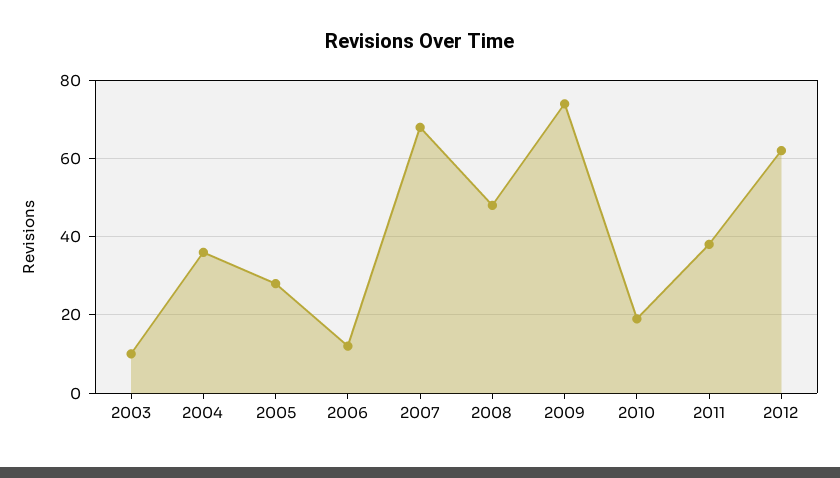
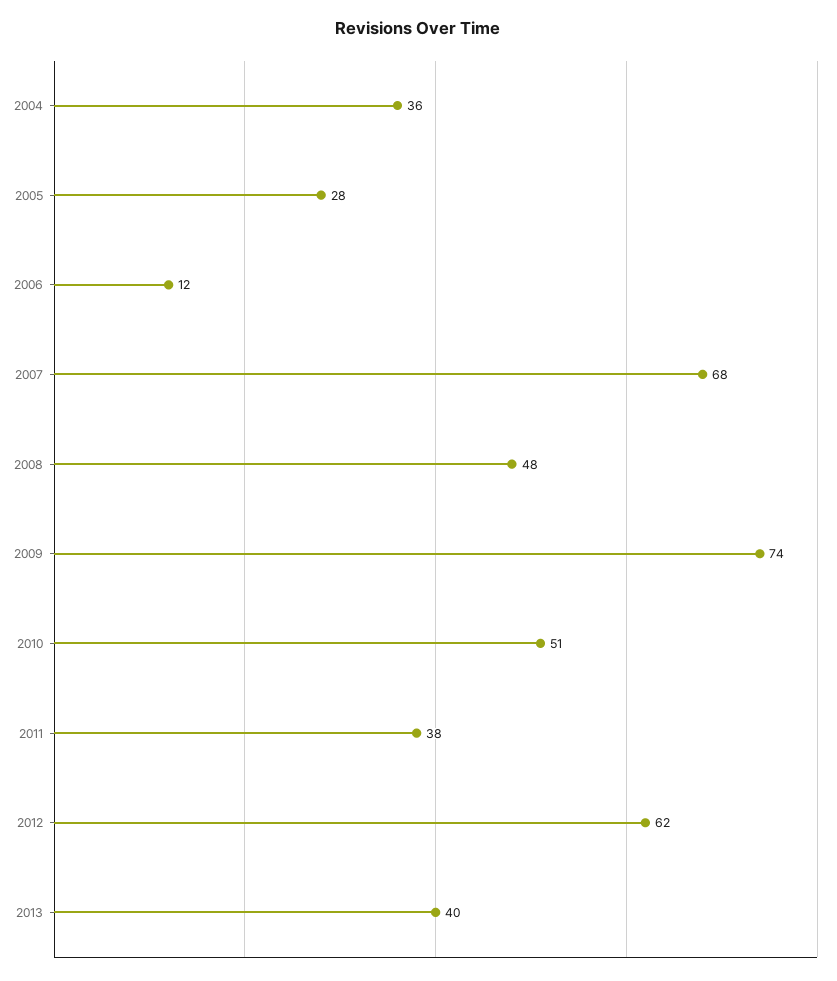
2003: 10 -> none
2010: 20 -> 51
2013: none -> 40

